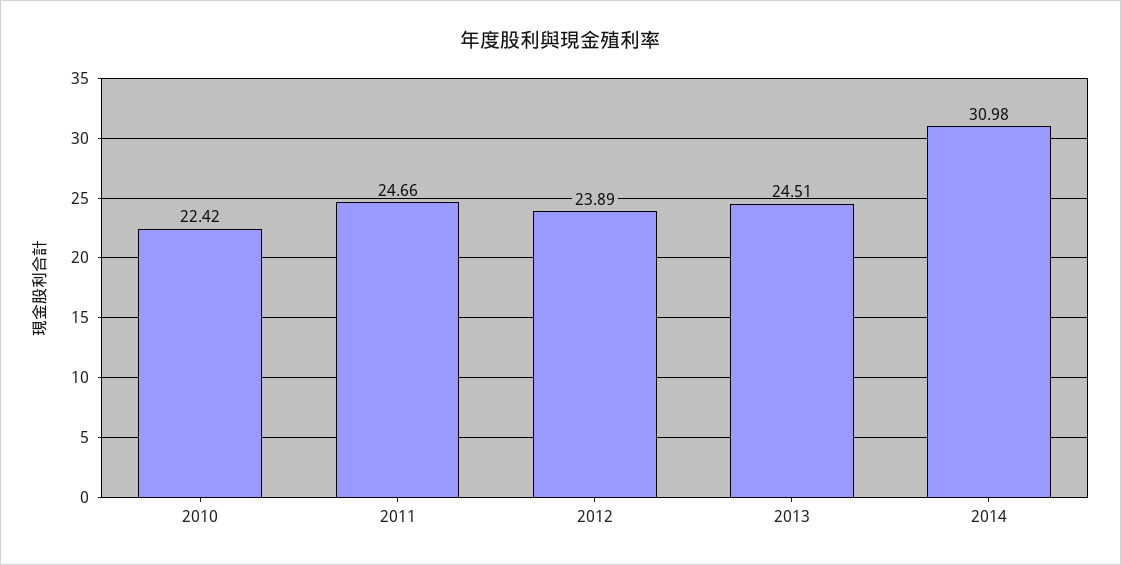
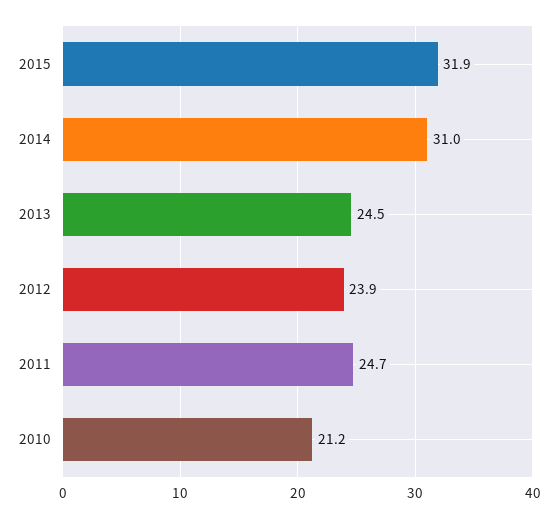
2010: 22.42 -> 21.2
2015: none -> 31.9

